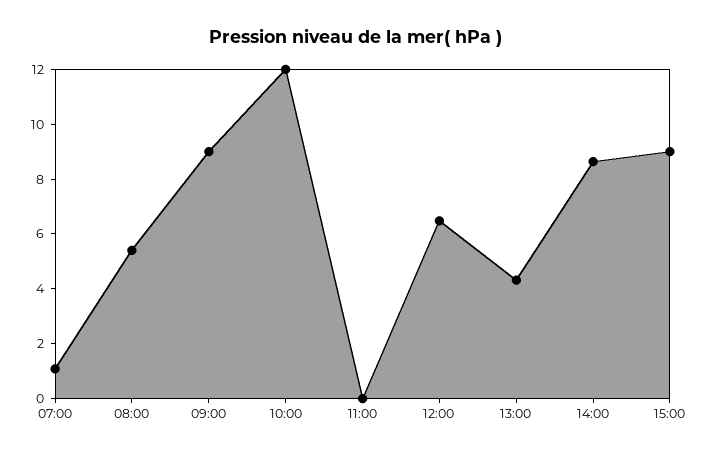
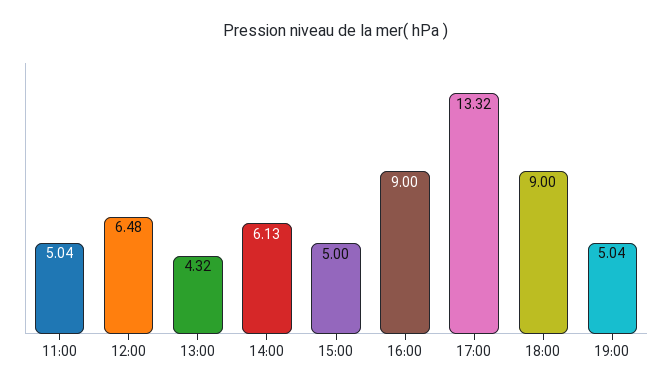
07:00: 1 -> none
08:00: 5.5 -> none
09:00: 9 -> none
10:00: 12 -> none
11:00: 0 -> 5.04
14:00: 8.5 -> 6.13
15:00: 9 -> 5
16:00: none -> 9
17:00: none -> 13.32
18:00: none -> 9
19:00: none -> 5.04

